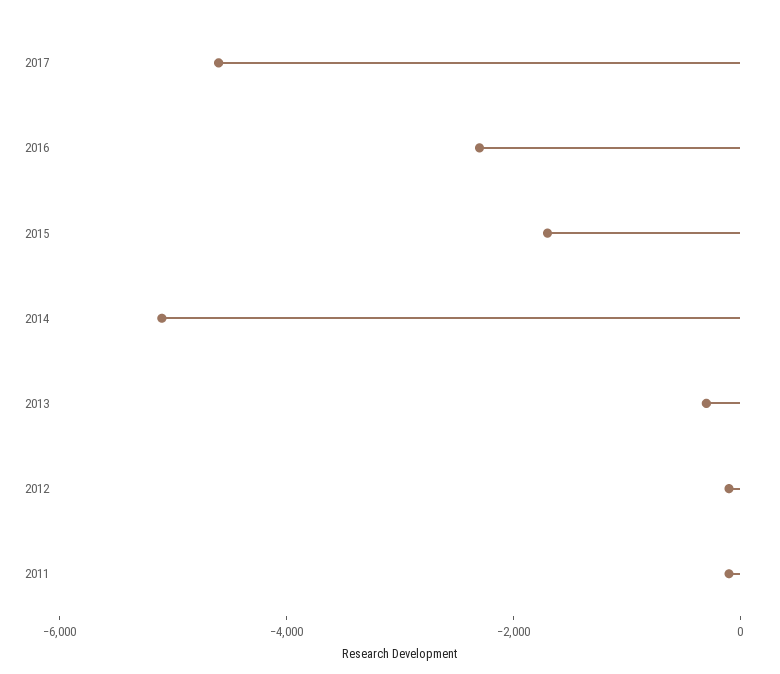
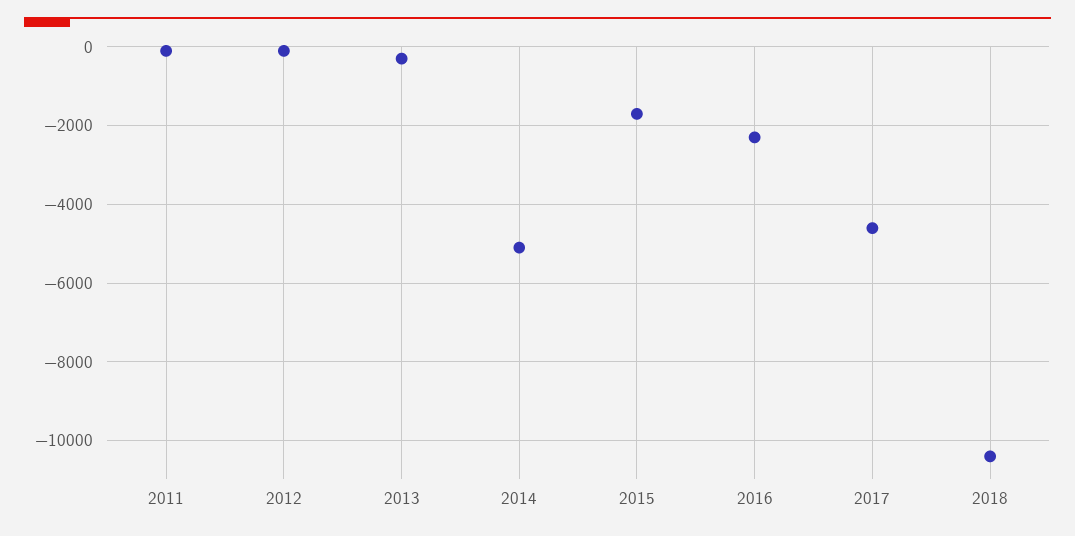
2018: none -> -10400

